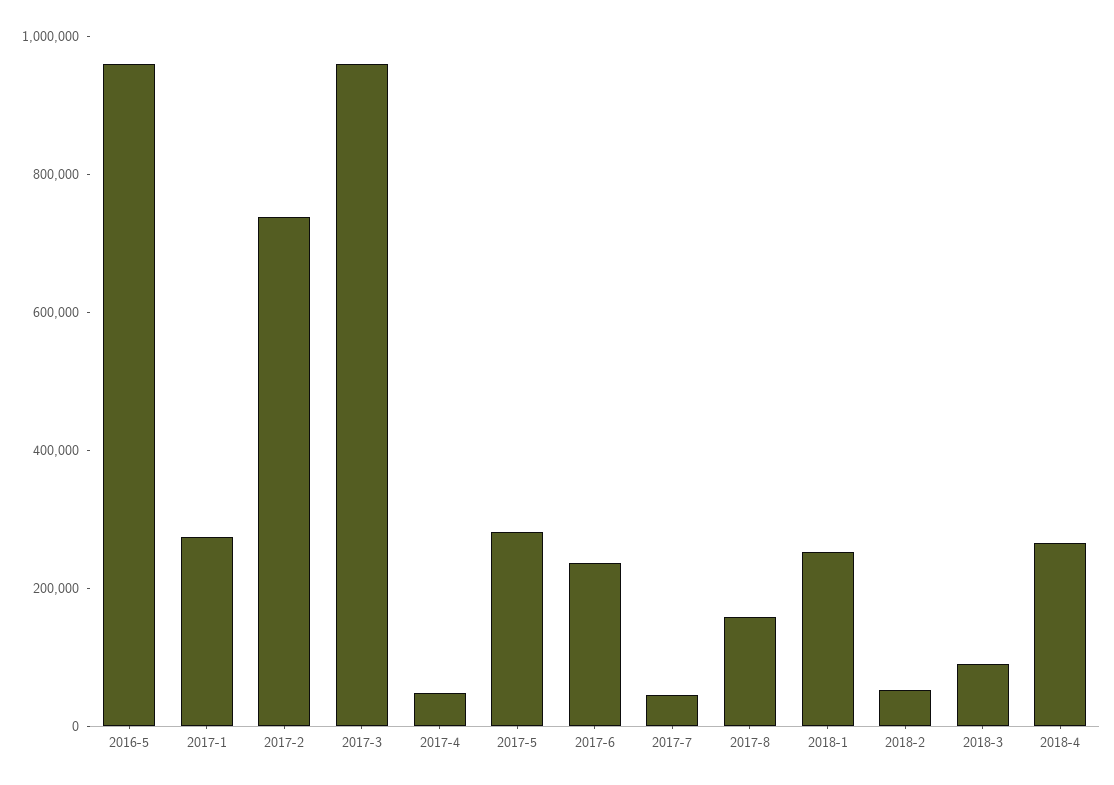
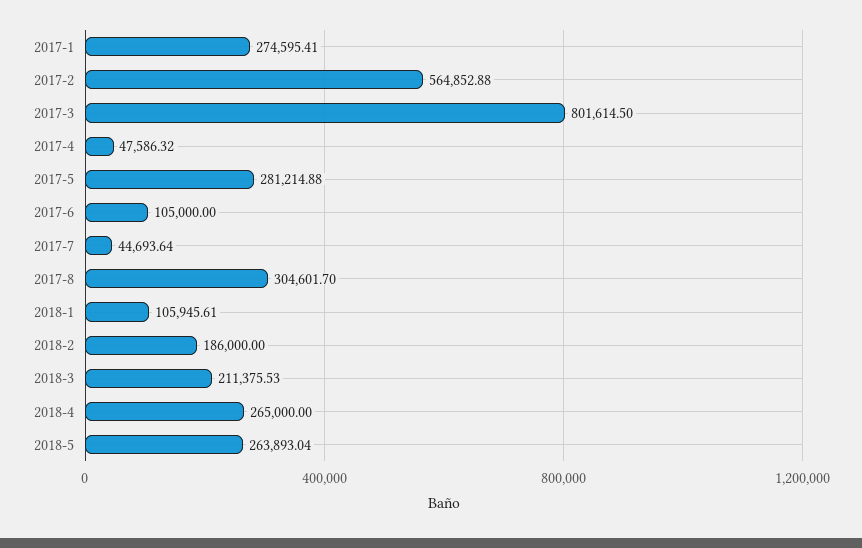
2016-5: 950000 -> none
2017-2: 750000 -> 564852.88
2017-3: 950000 -> 801614.5
2017-6: 250000 -> 105000
2017-8: 150000 -> 304601.7
2018-1: 250000 -> 105945.61
2018-2: 50000 -> 186000
2018-3: 100000 -> 211375.53
2018-5: none -> 263893.04

